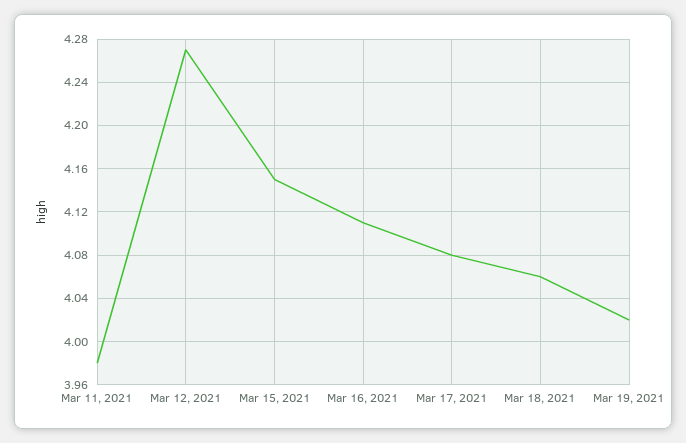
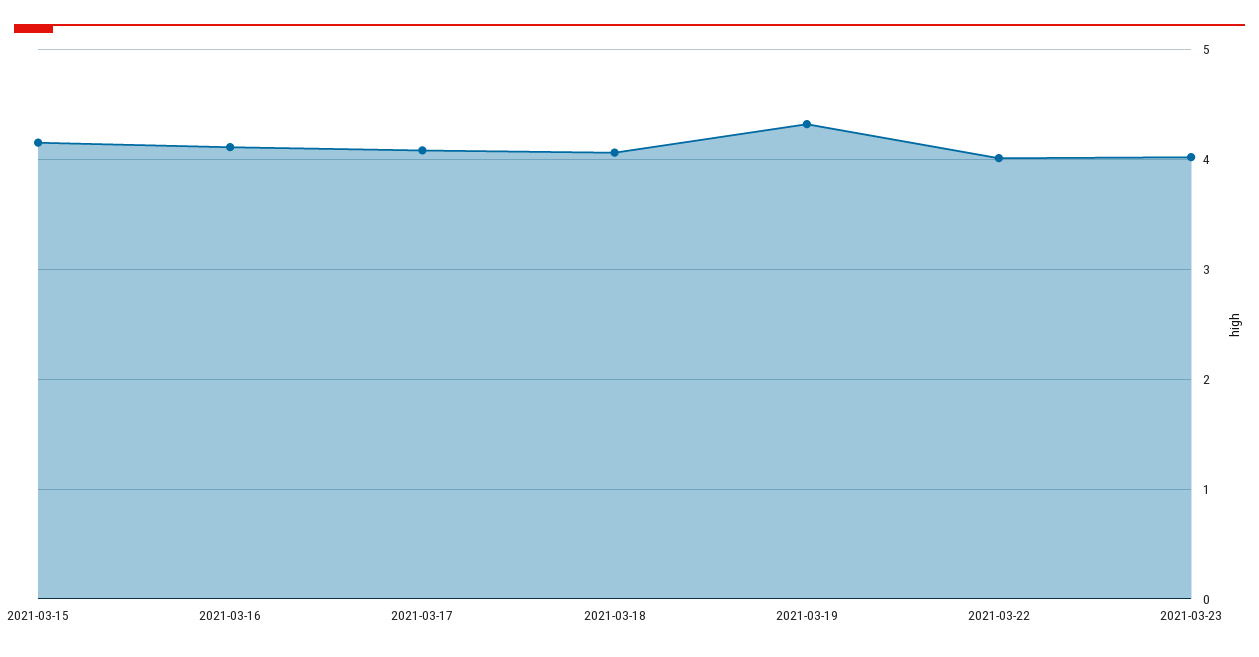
Mar 11, 2021: 3.98 -> none
Mar 12, 2021: 4.27 -> none
Mar 19, 2021: 4.02 -> 4.3
2021-03-22: none -> 4
2021-03-23: none -> 4

